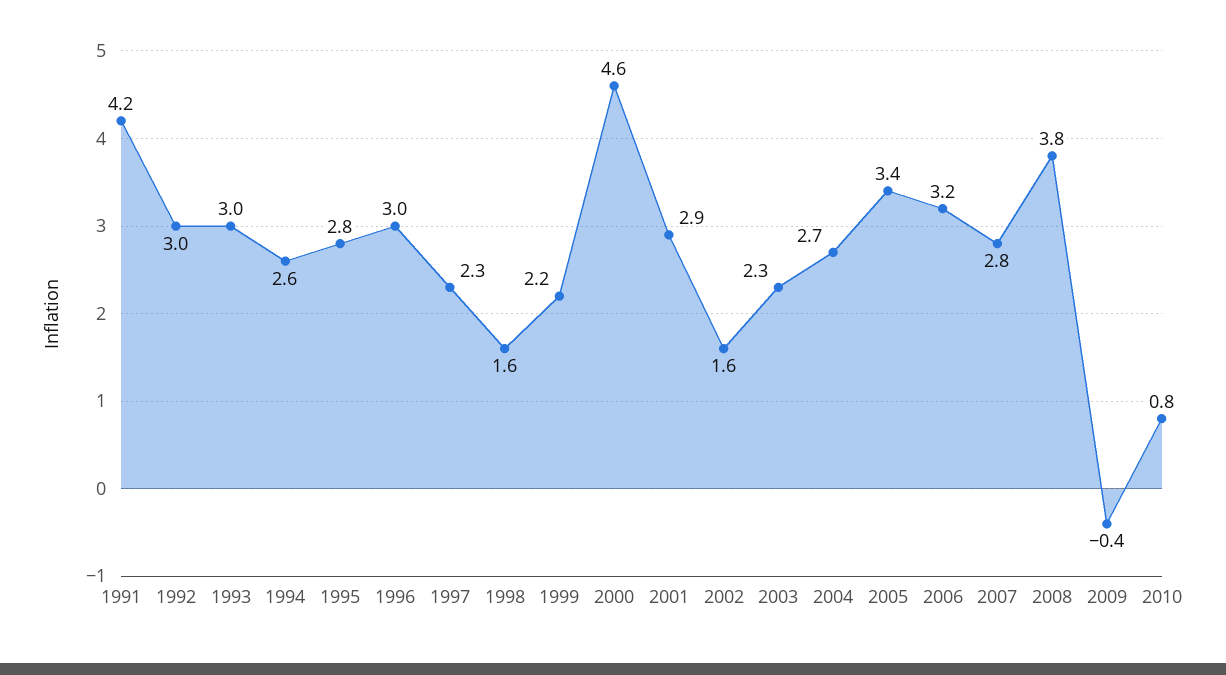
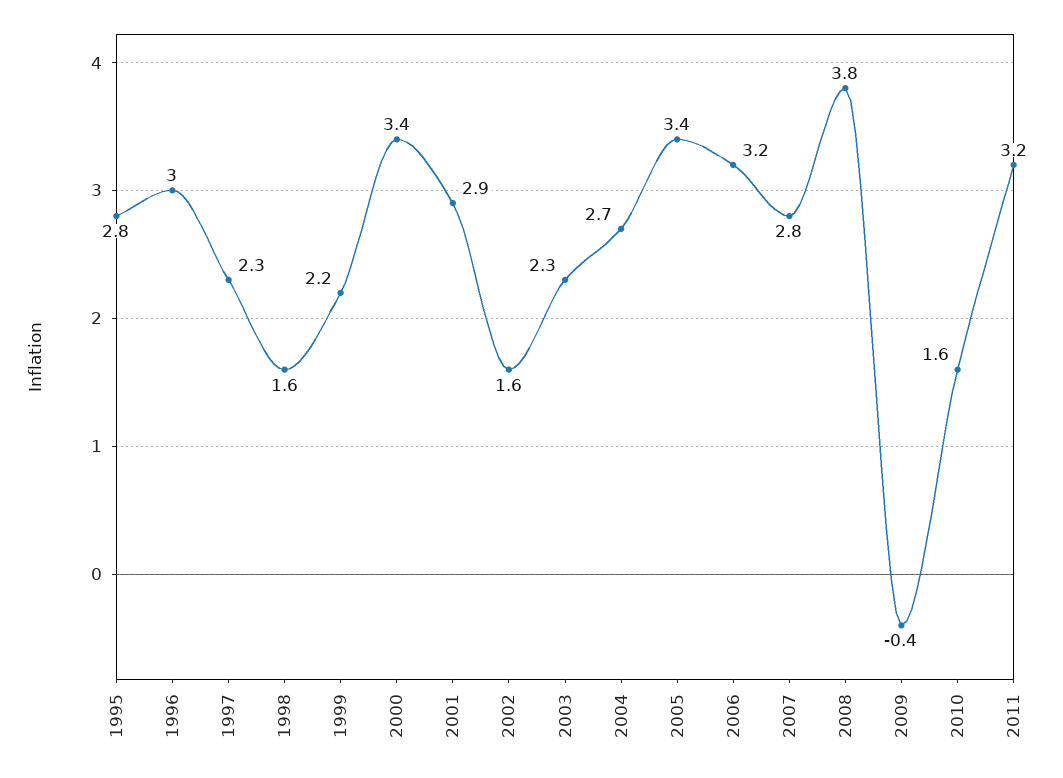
1991: 4.2 -> none
1992: 3 -> none
1993: 3 -> none
1994: 2.6 -> none
2000: 4.6 -> 3.4
2010: 0.8 -> 1.6
2011: none -> 3.2

